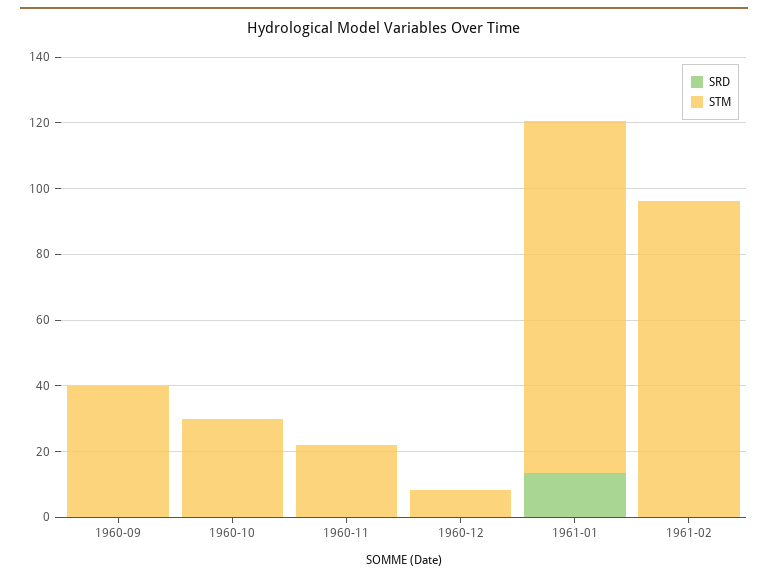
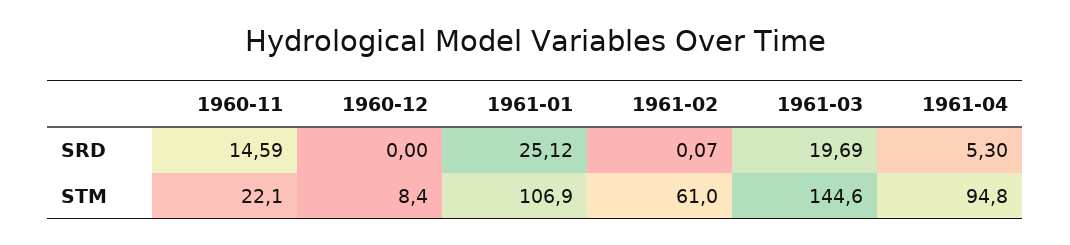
SRD, 1960-09: 0 -> none
STM, 1960-09: 40 -> none
SRD, 1960-10: 0 -> none
STM, 1960-10: 30 -> none
SRD, 1960-11: 0 -> 14.59
SRD, 1961-01: 15 -> 25.12
STM, 1961-02: 95 -> 61
SRD, 1961-03: none -> 19.69
SRD, 1961-04: none -> 5.3
STM, 1961-03: none -> 144.6
STM, 1961-04: none -> 94.8

